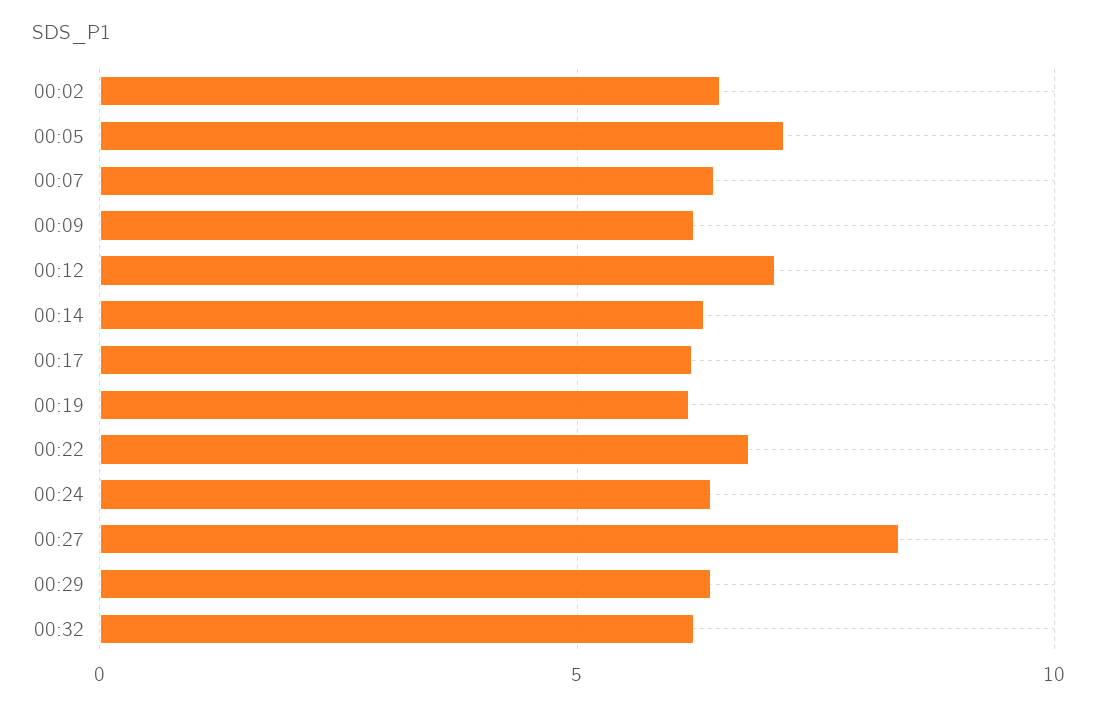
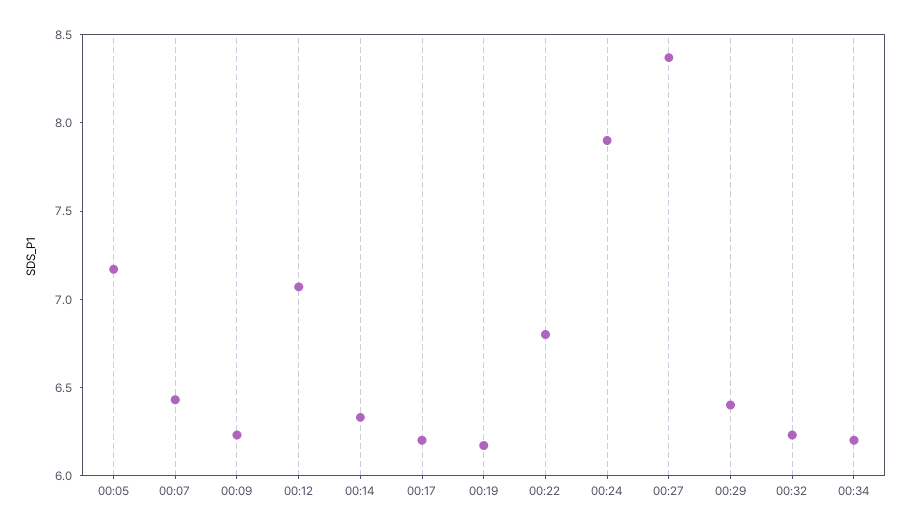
00:02: 6.5 -> none
00:24: 6.5 -> 7.9
00:34: none -> 6.2

